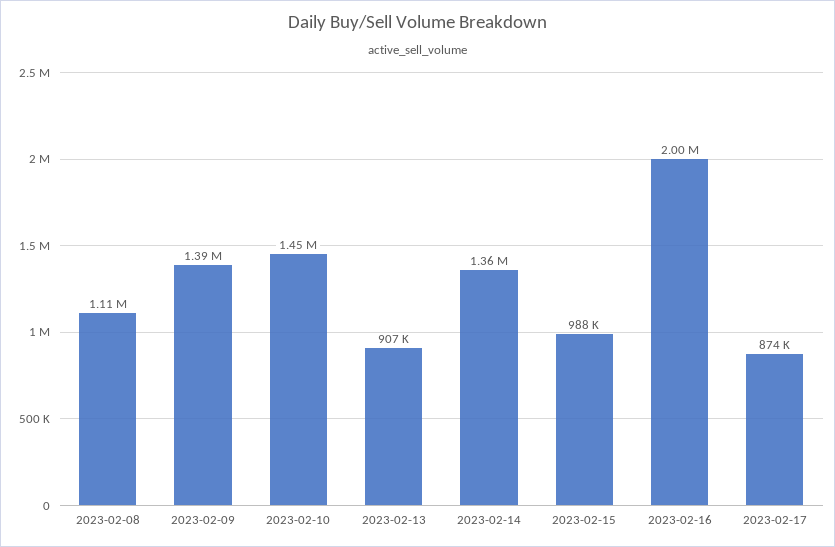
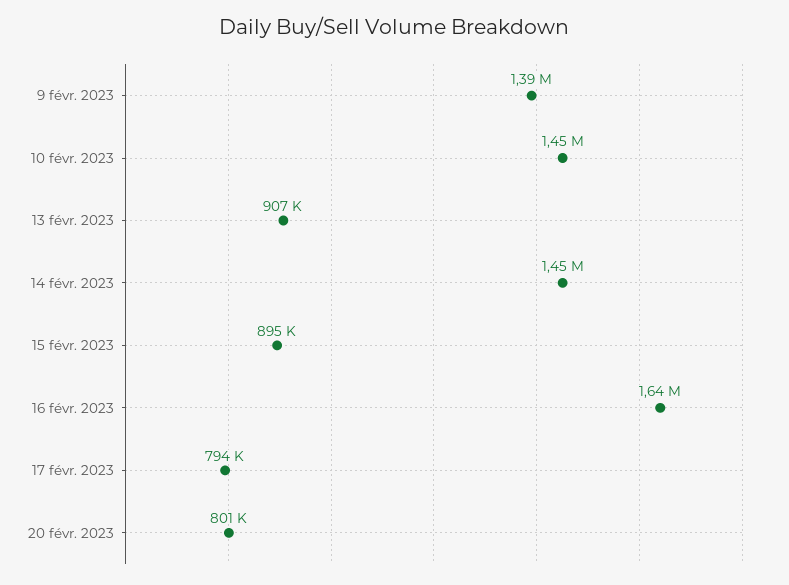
2023-02-08: 1110000 -> none
2023-02-14: 1360000 -> 1450000
2023-02-15: 988000 -> 895000
2023-02-16: 2000000 -> 1640000
2023-02-17: 874000 -> 794000
20 févr. 2023: none -> 801000

